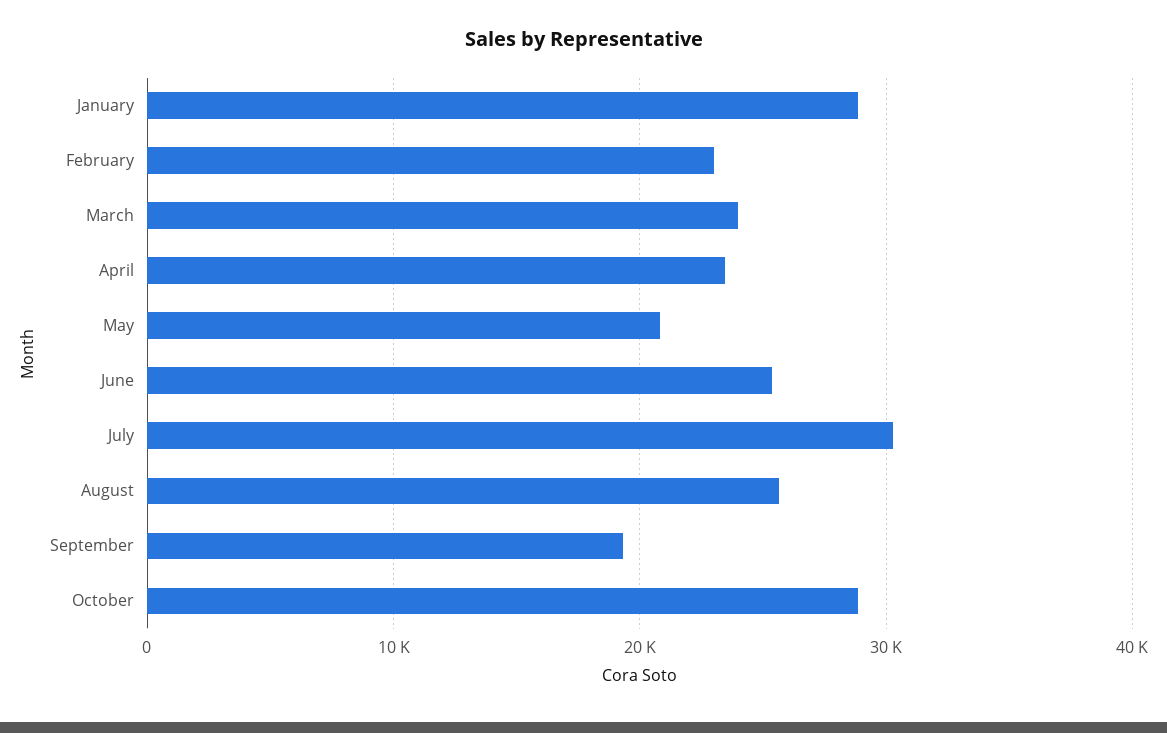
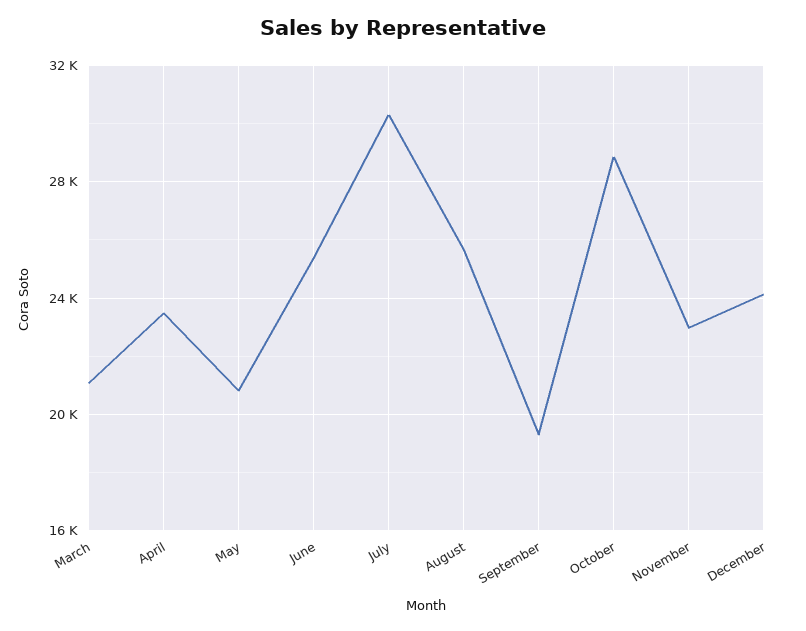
January: 29000 -> none
February: 23000 -> none
March: 24000 -> 21000
November: none -> 23000
December: none -> 24000

